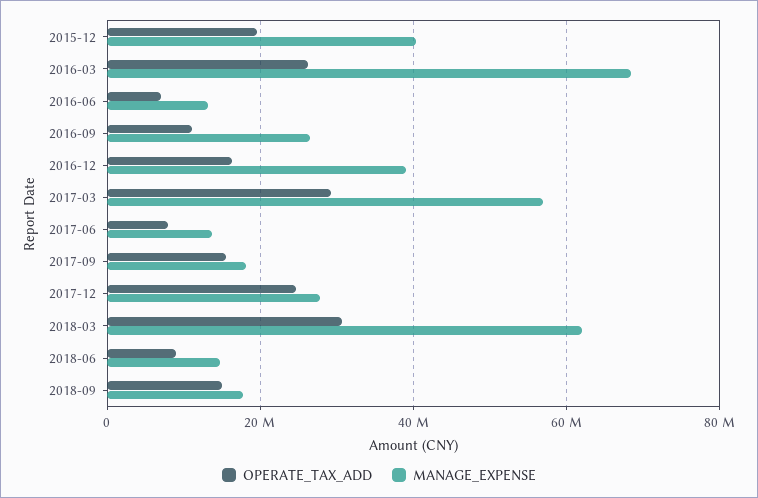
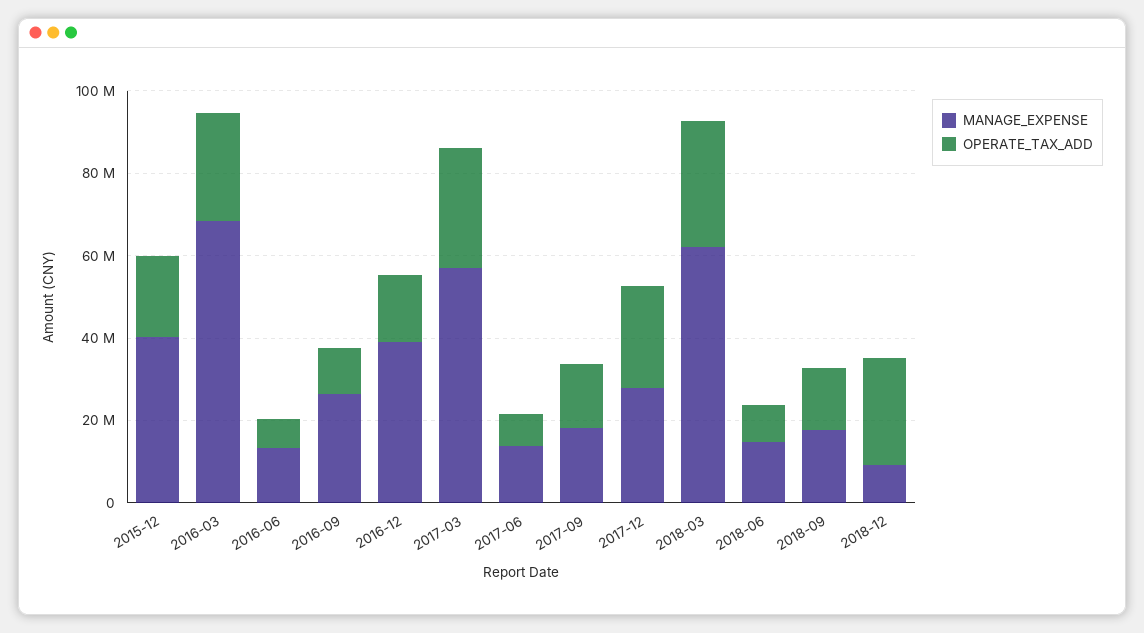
MANAGE_EXPENSE, 2018-12: none -> 10000000
OPERATE_TAX_ADD, 2018-12: none -> 25000000

